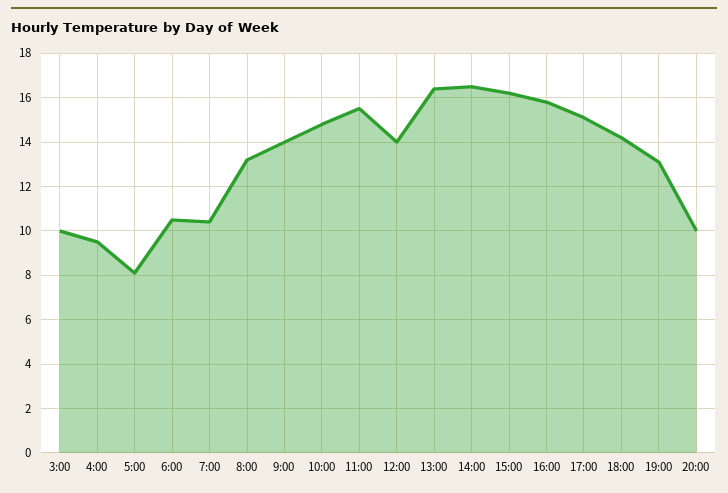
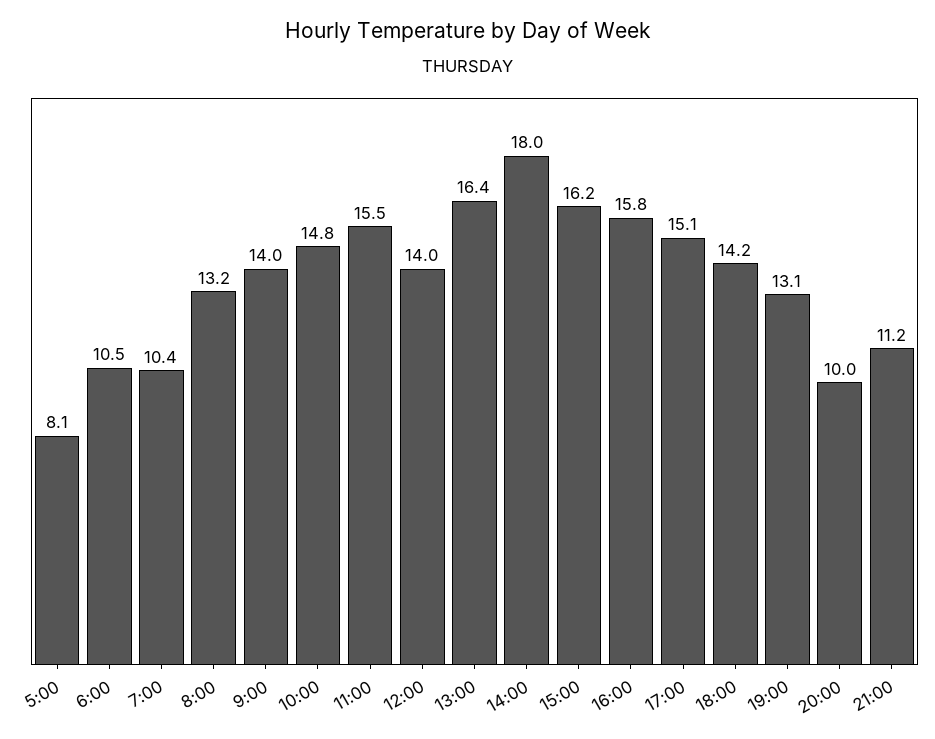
3:00: 10 -> none
4:00: 9.5 -> none
14:00: 16.5 -> 18
21:00: none -> 11.2

